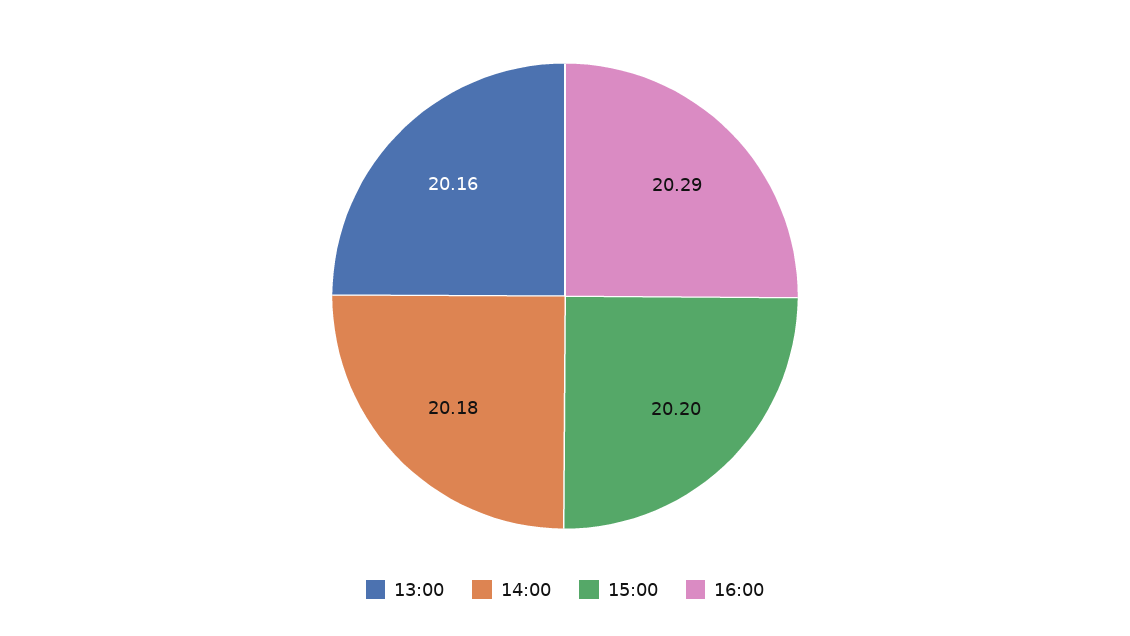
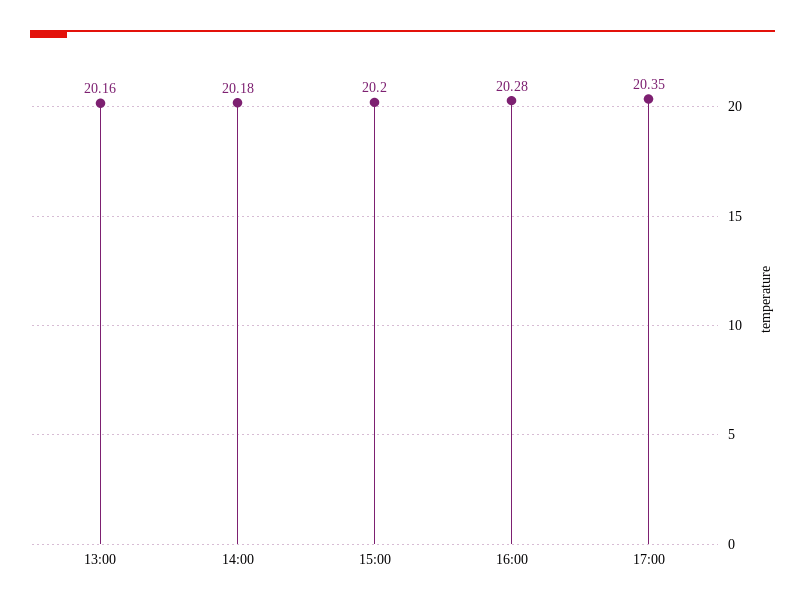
16:00: 20.29 -> 20.28
17:00: none -> 20.35

